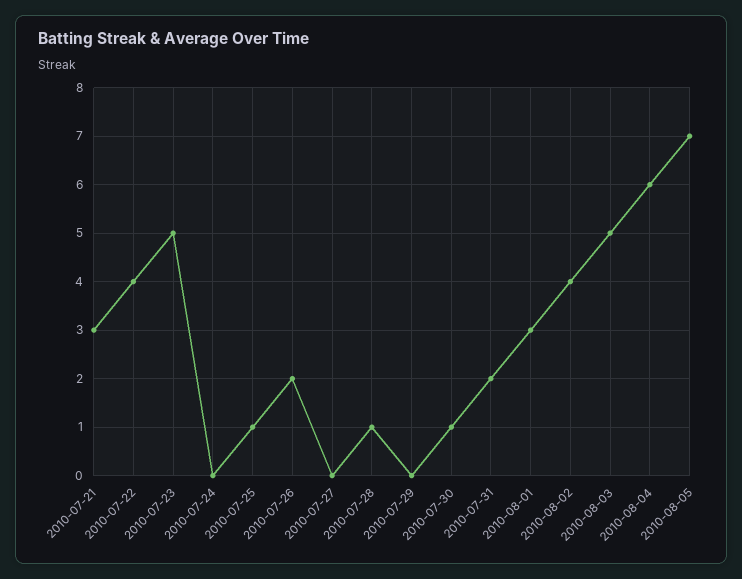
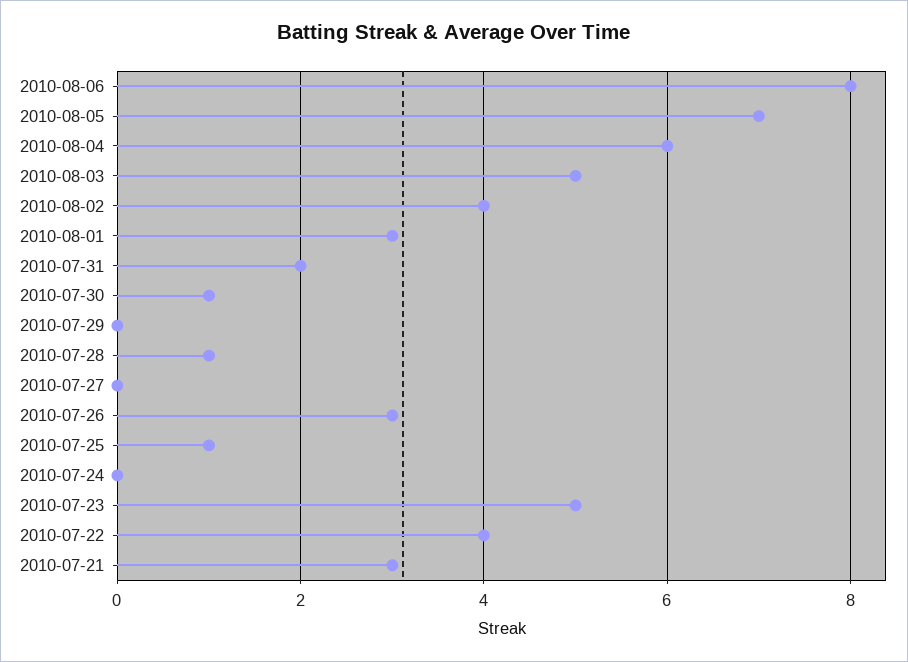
2010-07-26: 2 -> 3
2010-08-06: none -> 8

